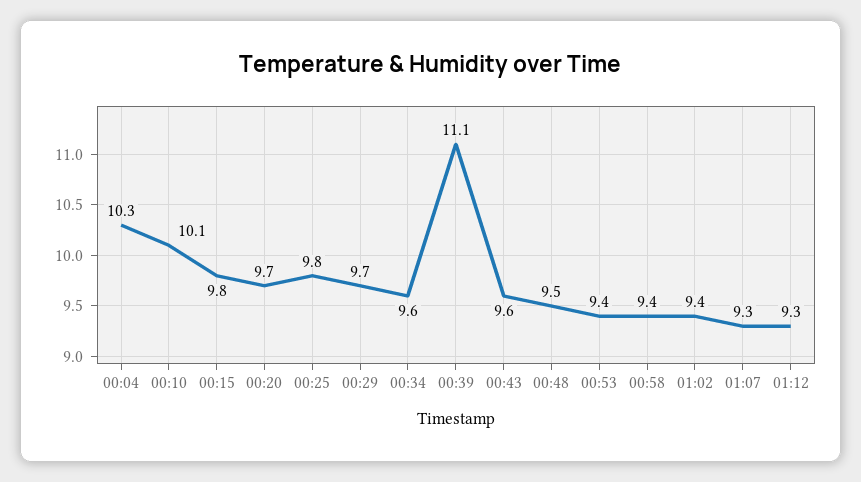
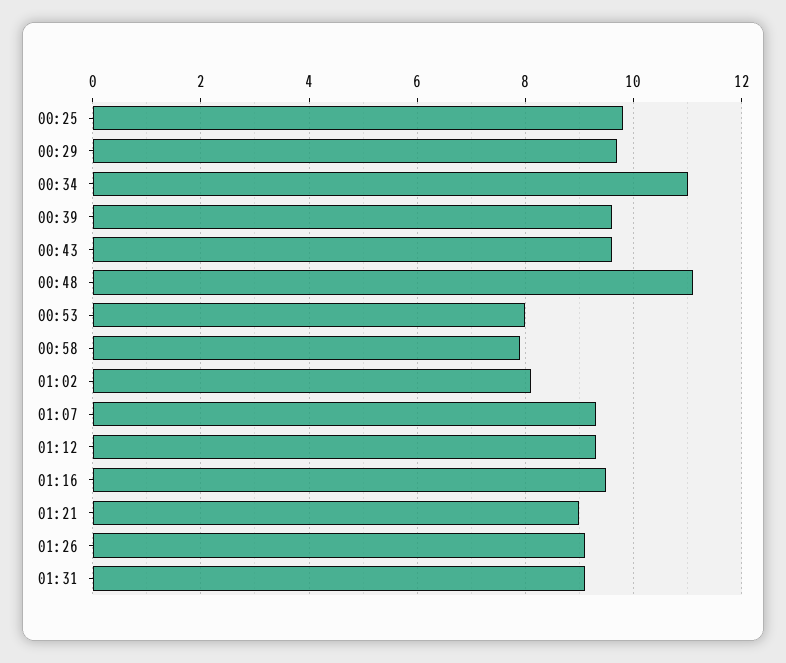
00:04: 10.3 -> none
00:10: 10.1 -> none
00:15: 9.8 -> none
00:20: 9.7 -> none
00:34: 9.6 -> 11
00:39: 11.1 -> 9.5
00:48: 9.5 -> 11
00:53: 9.4 -> 8
00:58: 9.4 -> 8
01:02: 9.4 -> 8
01:16: none -> 9.5
01:21: none -> 9
01:26: none -> 9
01:31: none -> 9

